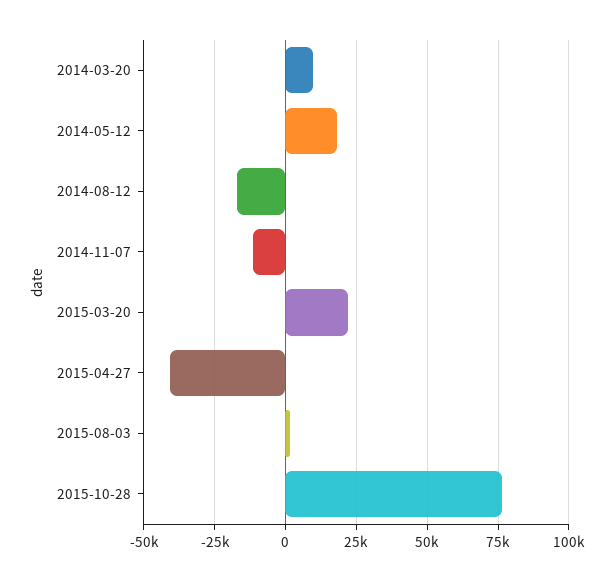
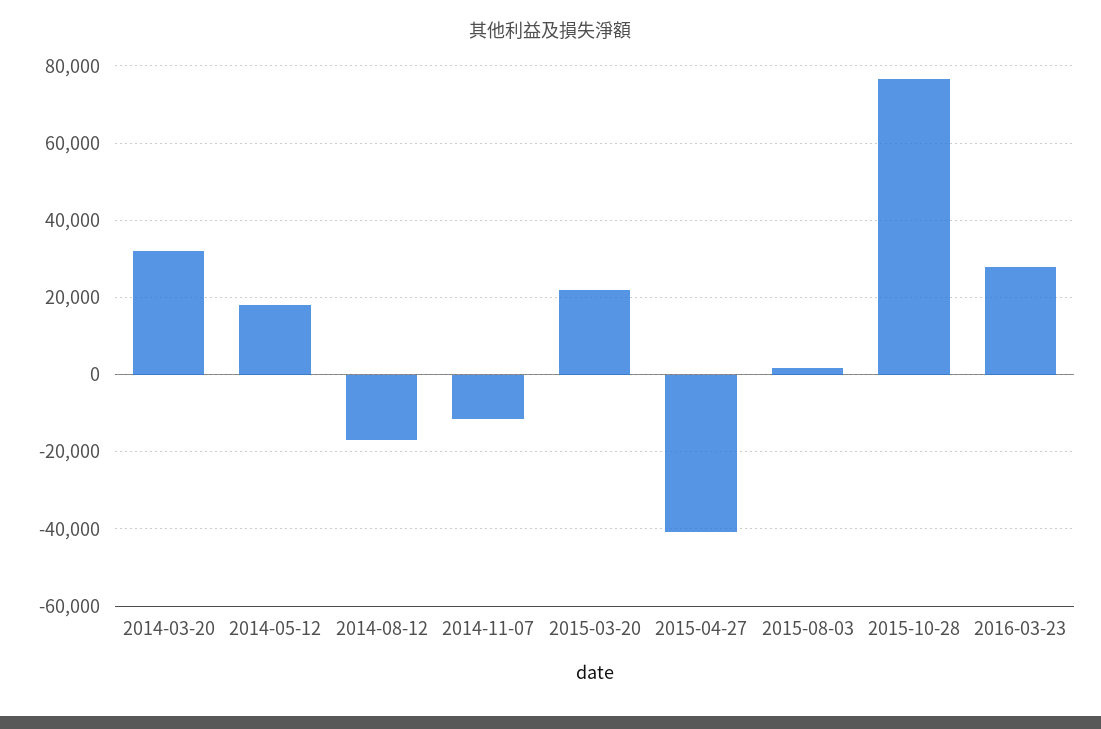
2014-03-20: 10000 -> 32000
2016-03-23: none -> 28000

